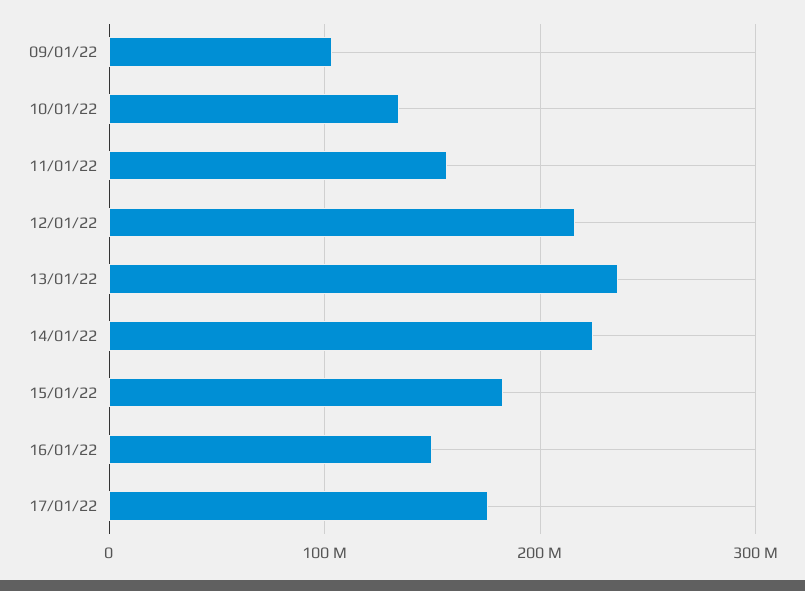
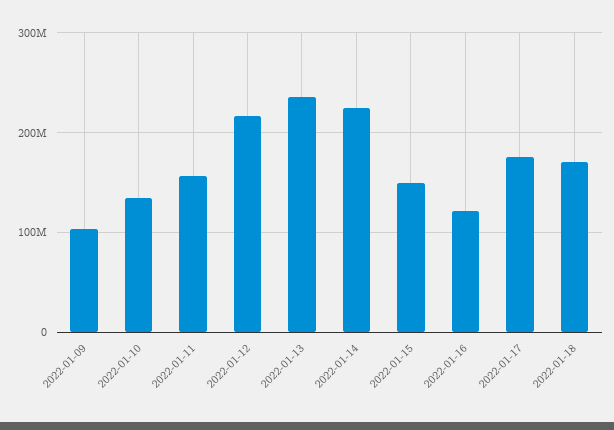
15/01/22: 180000000 -> 150000000
16/01/22: 150000000 -> 120000000
2022-01-18: none -> 170000000

